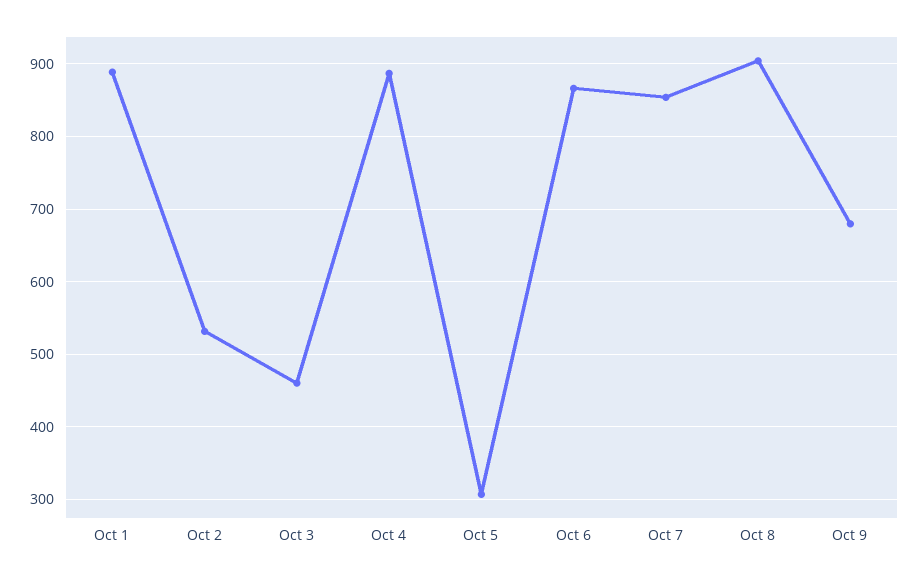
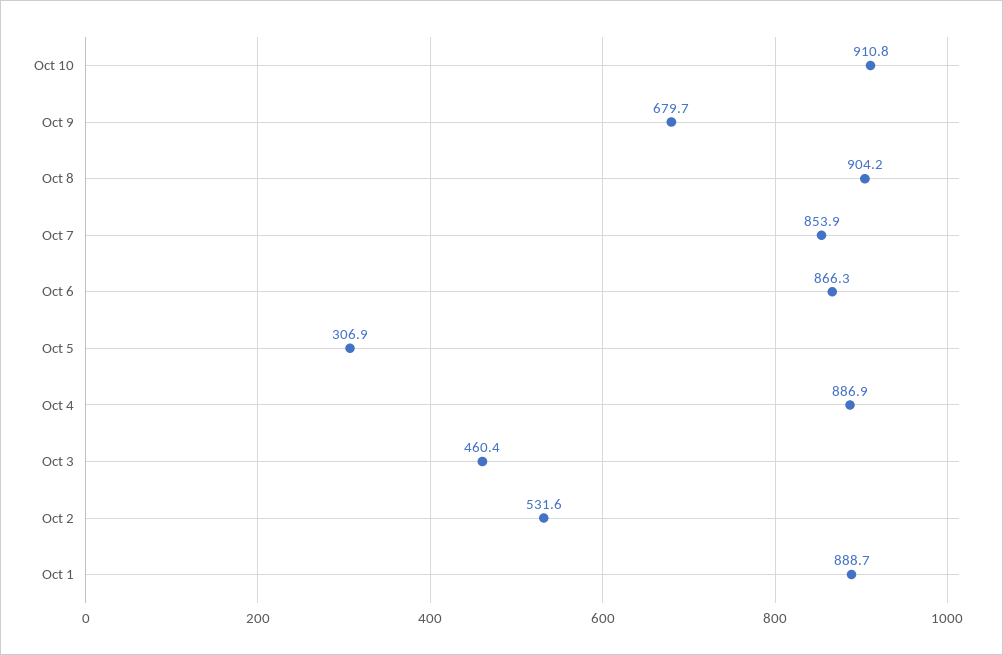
Oct 10: none -> 910.8

